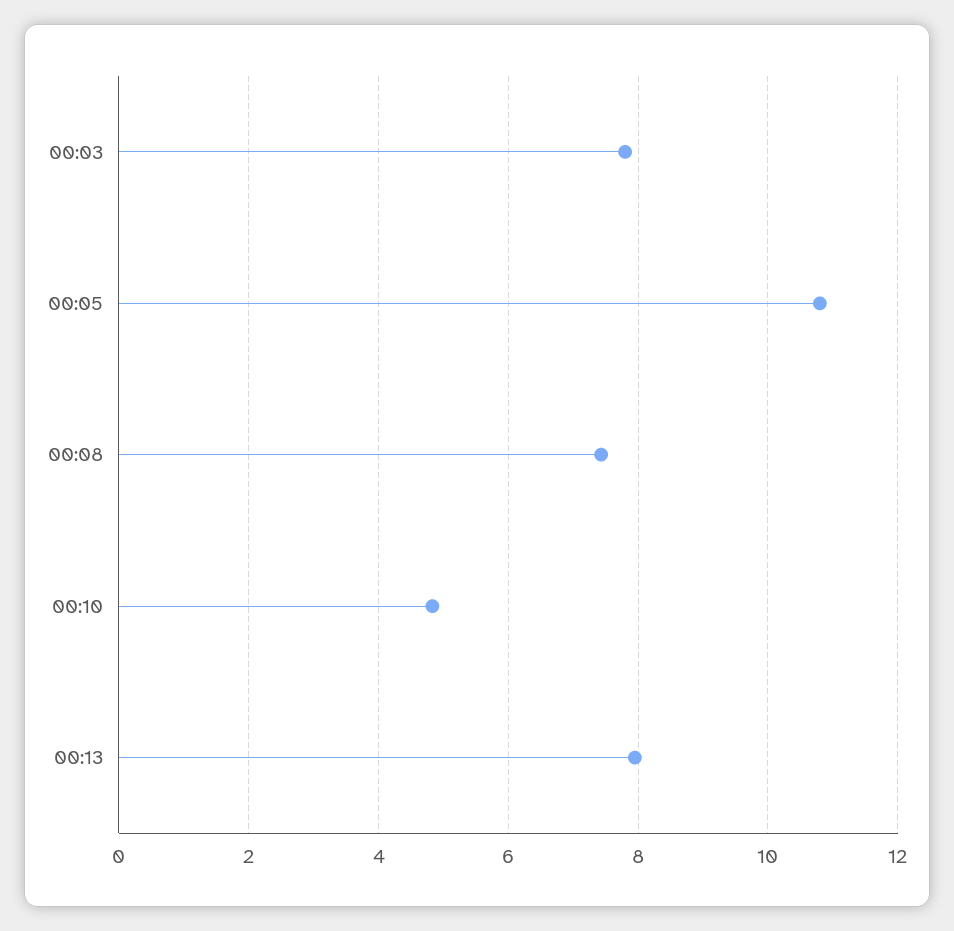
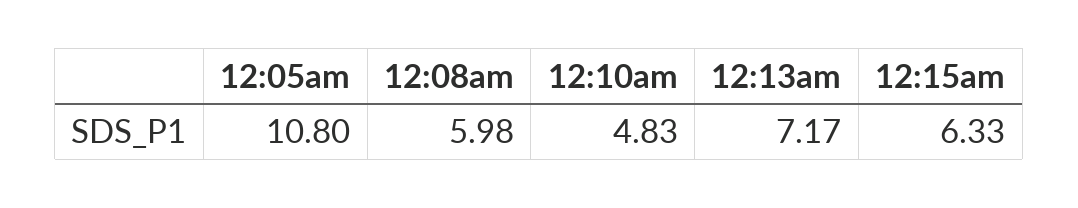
00:03: 7.8 -> none
00:08: 7.4 -> 5.98
00:13: 8 -> 7.17
12:15am: none -> 6.33

